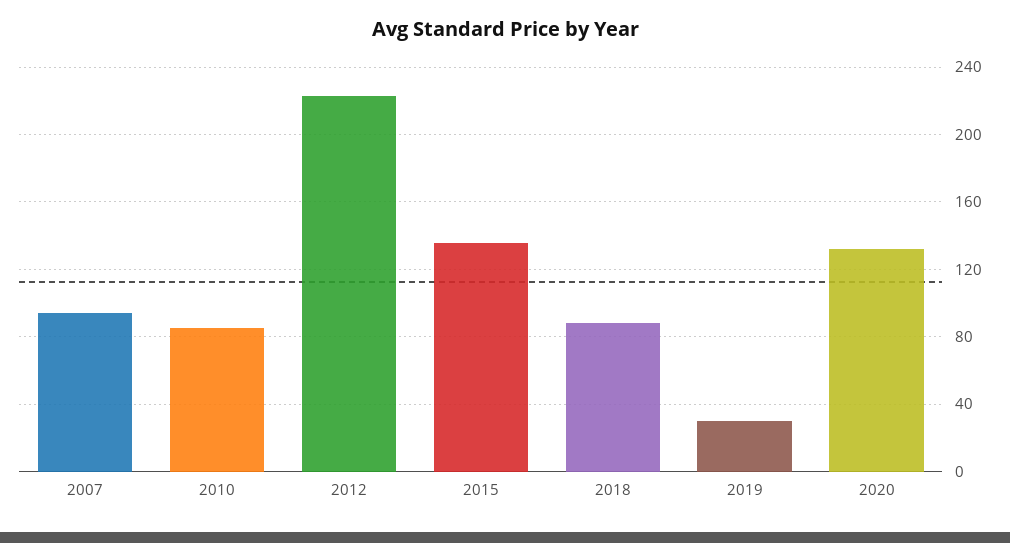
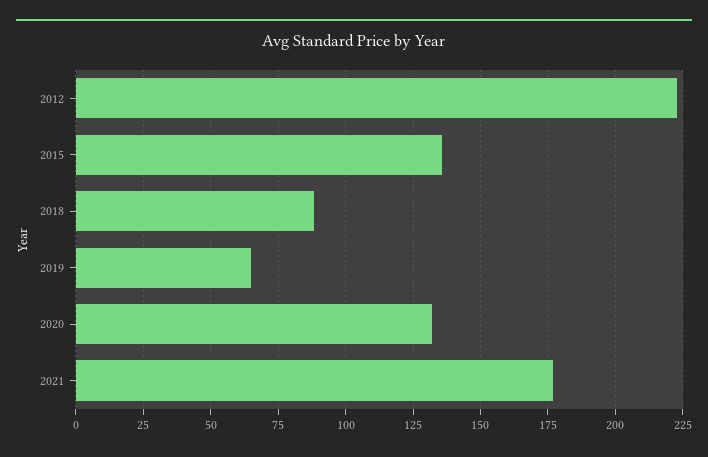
2007: 95 -> none
2010: 85 -> none
2019: 30 -> 65
2021: none -> 177.5

